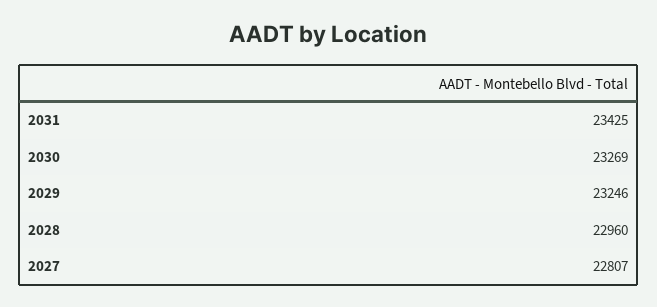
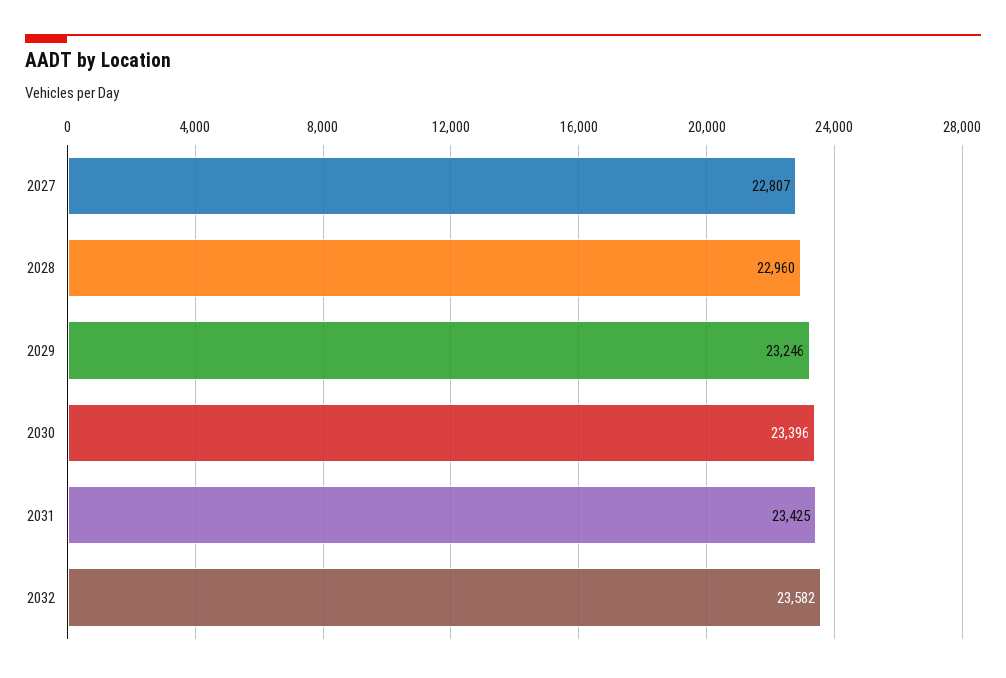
2030: 23269 -> 23396
2032: none -> 23582

